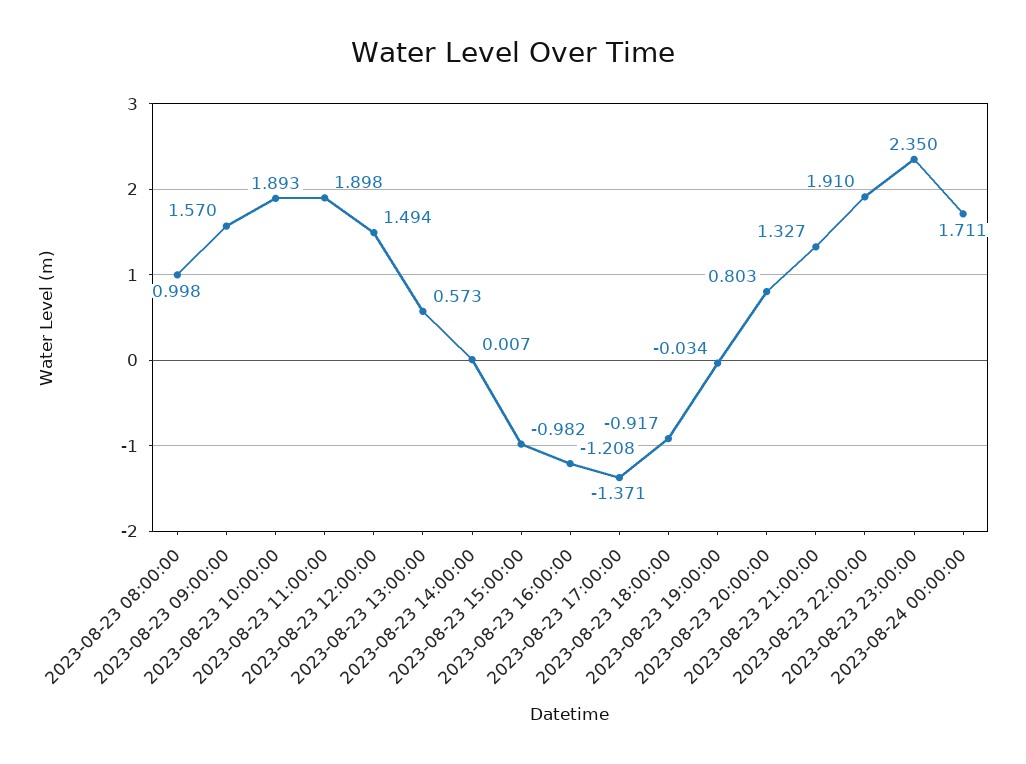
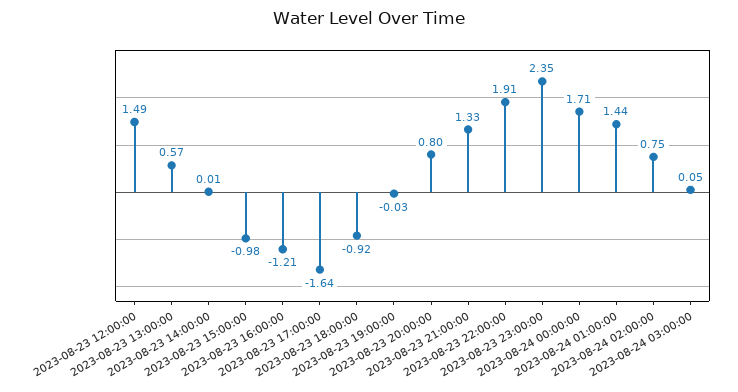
2023-08-23 08:00:00: 0.998 -> none
2023-08-23 09:00:00: 1.57 -> none
2023-08-23 10:00:00: 1.893 -> none
2023-08-23 11:00:00: 1.898 -> none
2023-08-23 17:00:00: -1.371 -> -1.64
2023-08-24 01:00:00: none -> 1.44
2023-08-24 02:00:00: none -> 0.75
2023-08-24 03:00:00: none -> 0.05

